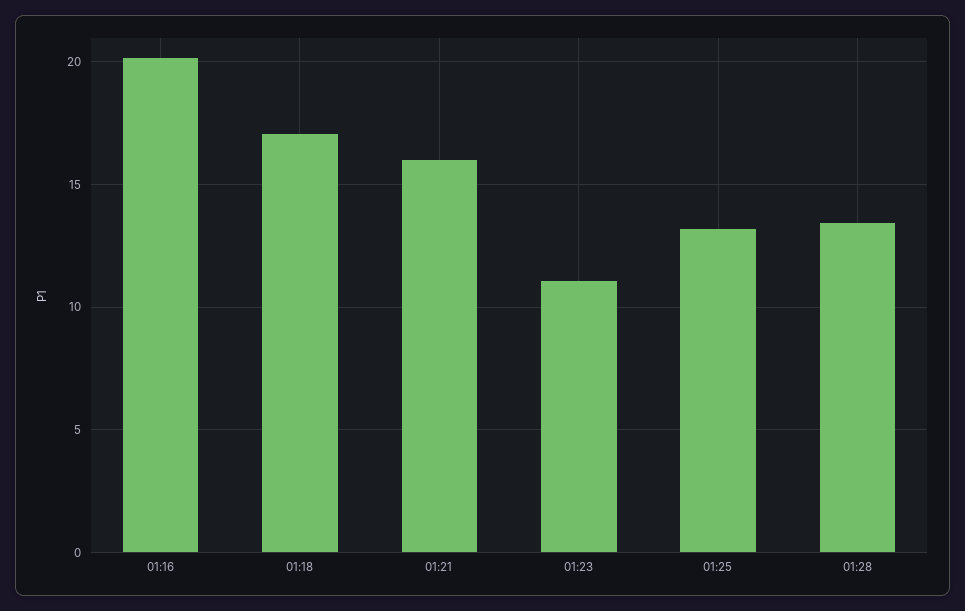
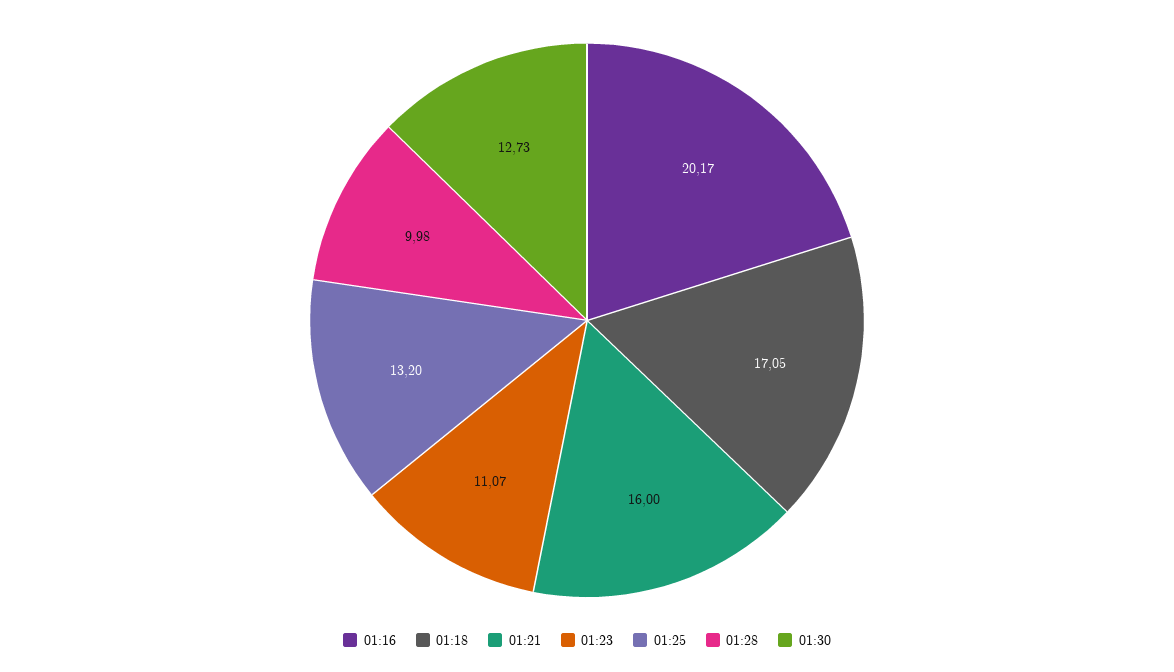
01:28: 13.5 -> 9.98
01:30: none -> 12.73

